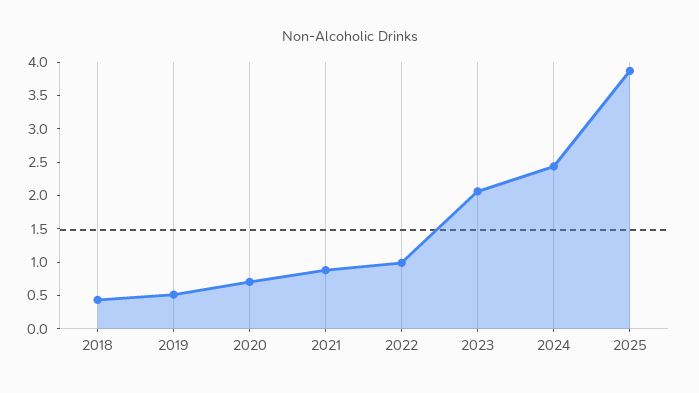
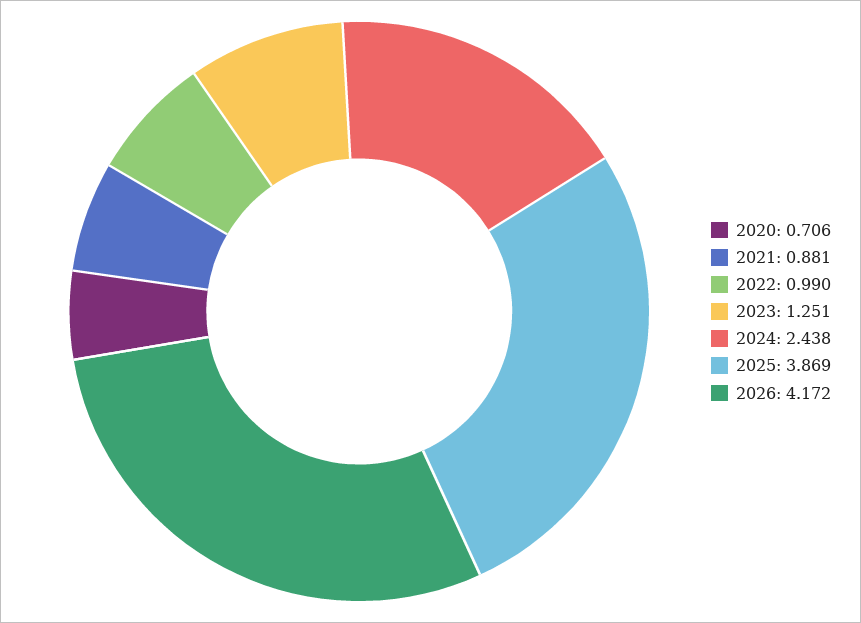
2018: 0.5 -> none
2019: 0.5 -> none
2023: 2 -> 1.251
2026: none -> 4.172

